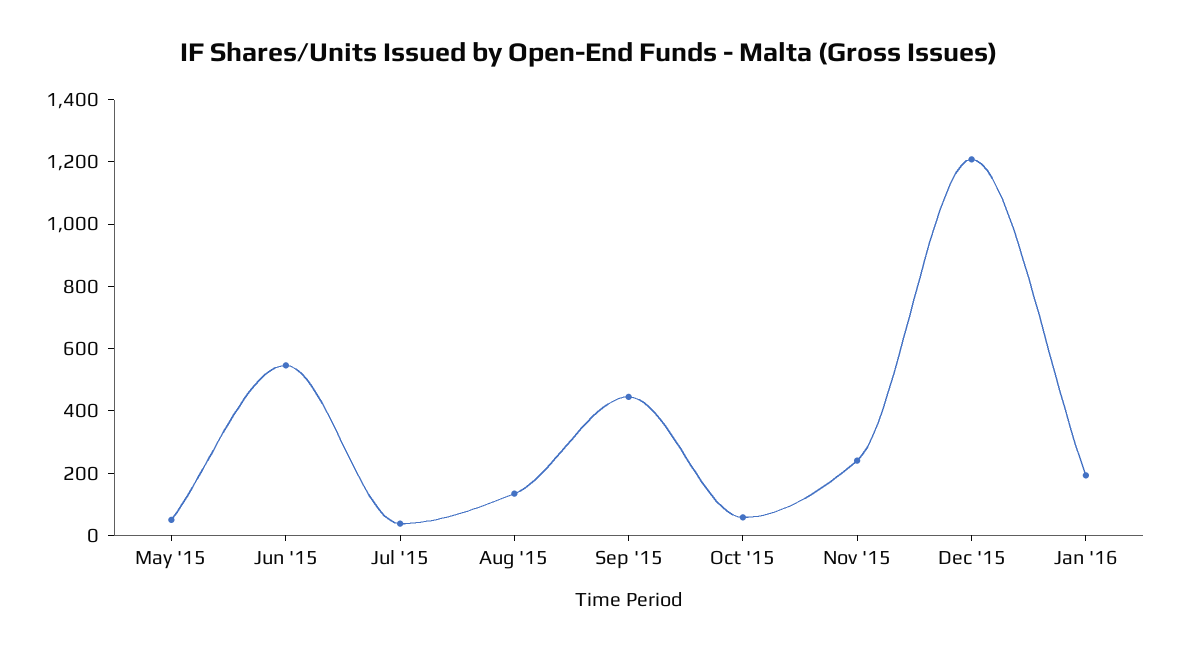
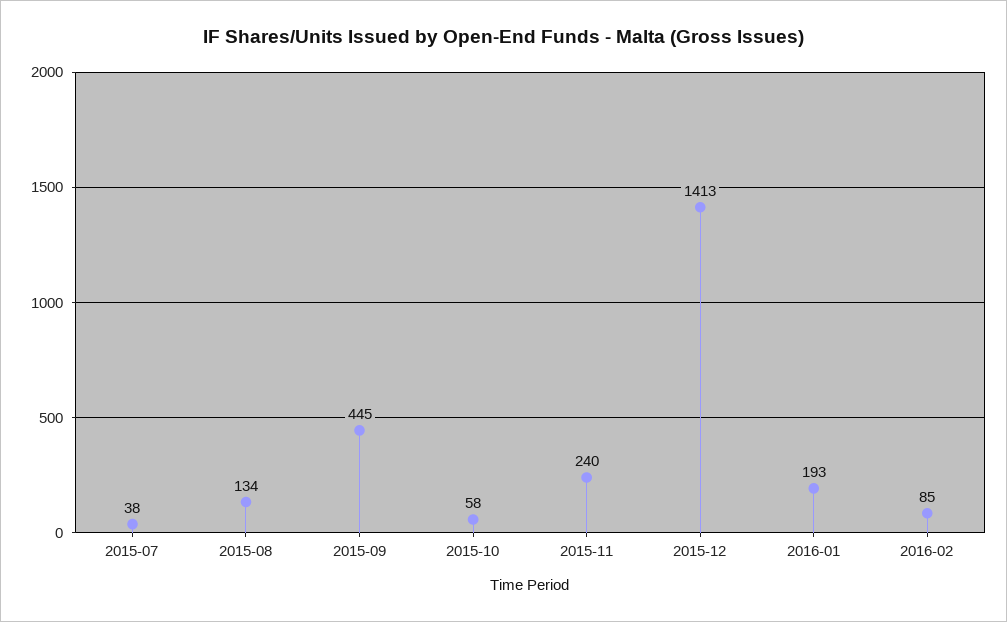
May '15: 50 -> none
Jun '15: 550 -> none
Dec '15: 1200 -> 1413
2016-02: none -> 85

